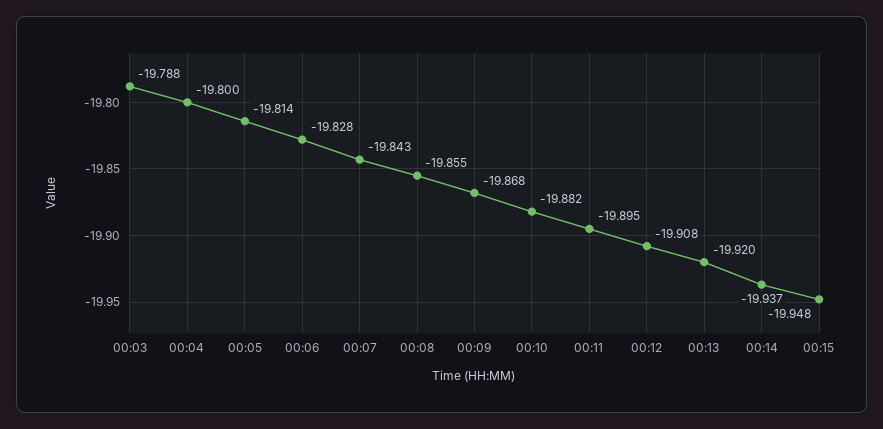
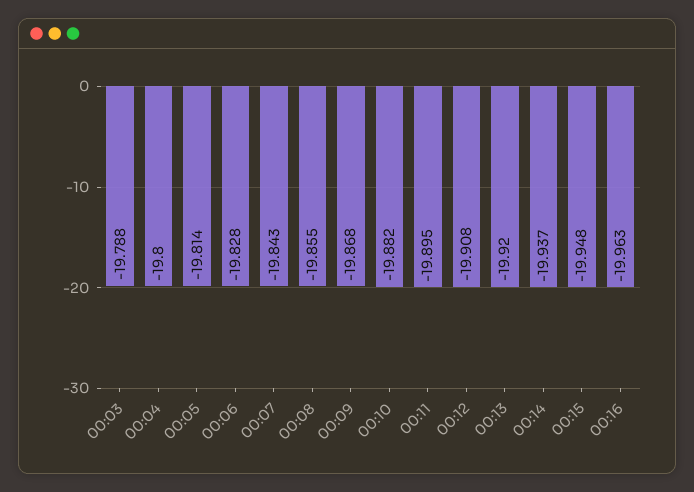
00:16: none -> -19.963

